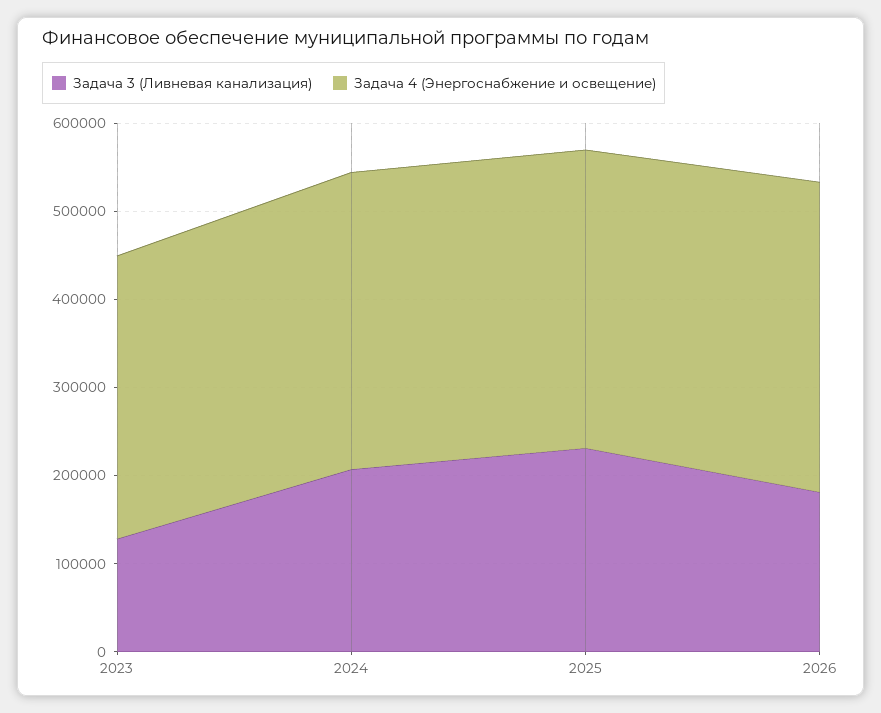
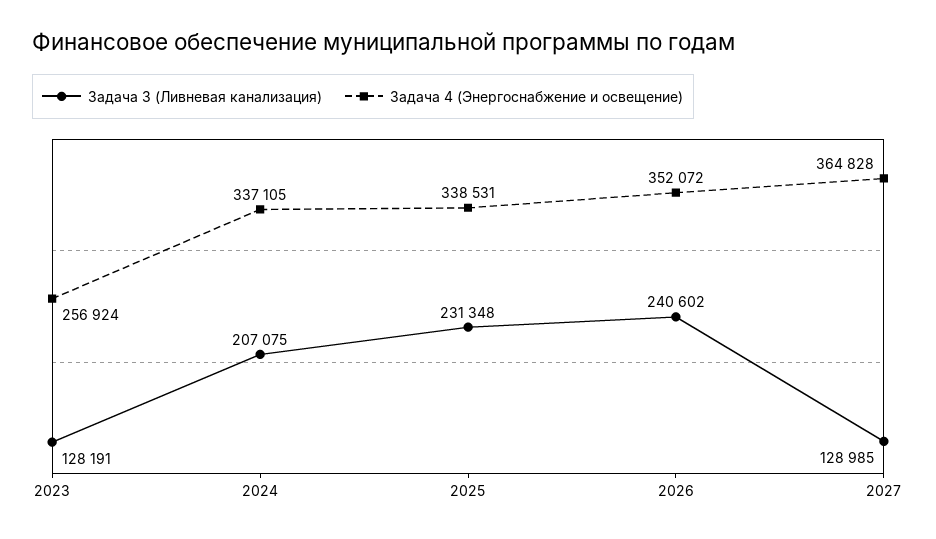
Задача 4 (Энергоснабжение и освещение), 2023: 320000 -> 256924
Задача 3 (Ливневая канализация), 2026: 180000 -> 240602
Задача 3 (Ливневая канализация), 2027: none -> 128985
Задача 4 (Энергоснабжение и освещение), 2027: none -> 364828

